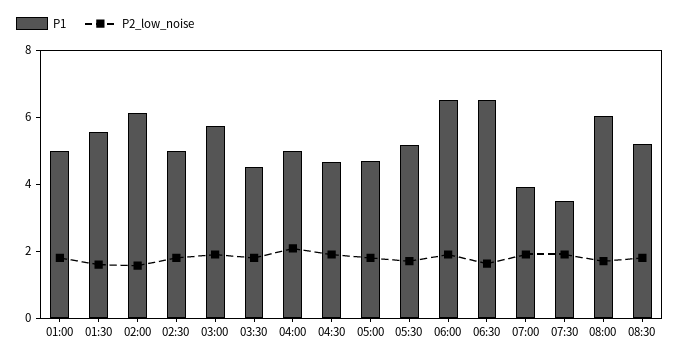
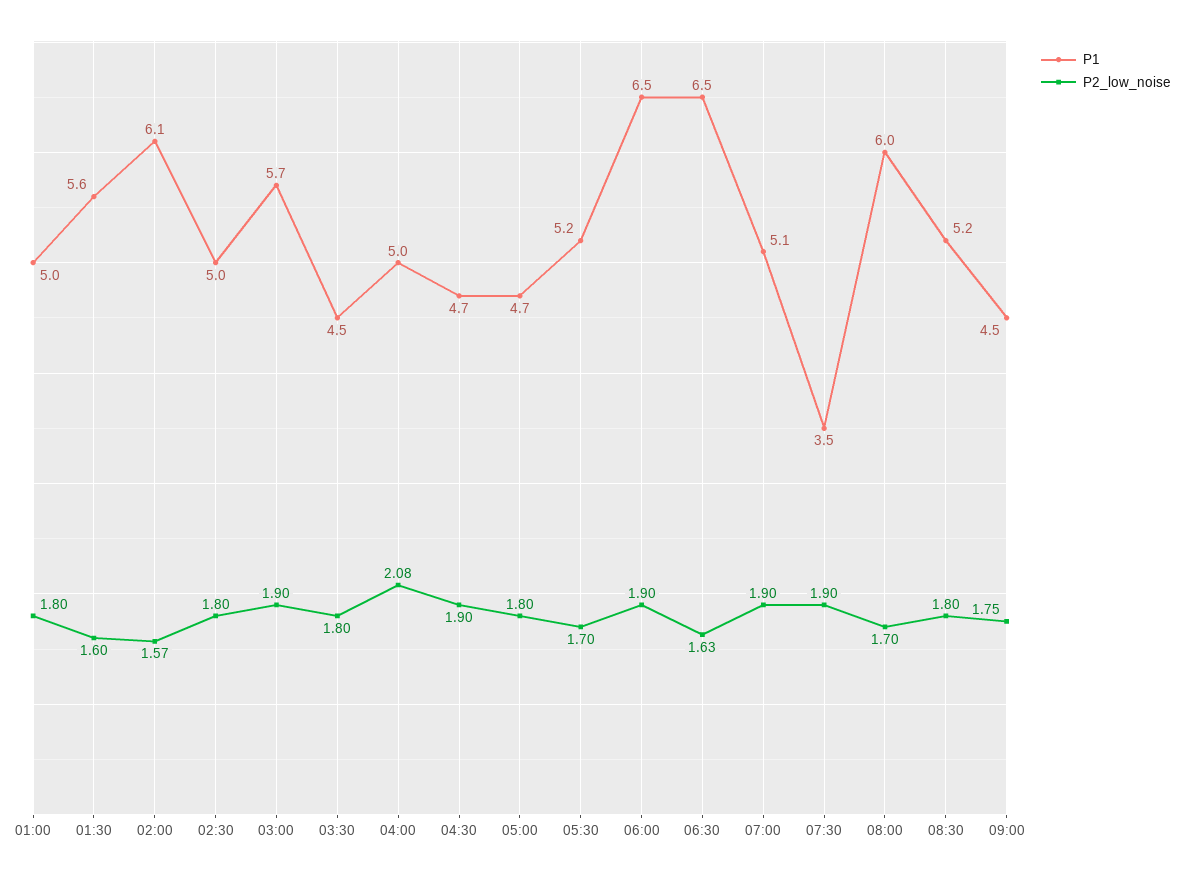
P1, 07:00: 4 -> 5.1
P1, 09:00: none -> 4.5
P2_low_noise, 09:00: none -> 1.75

